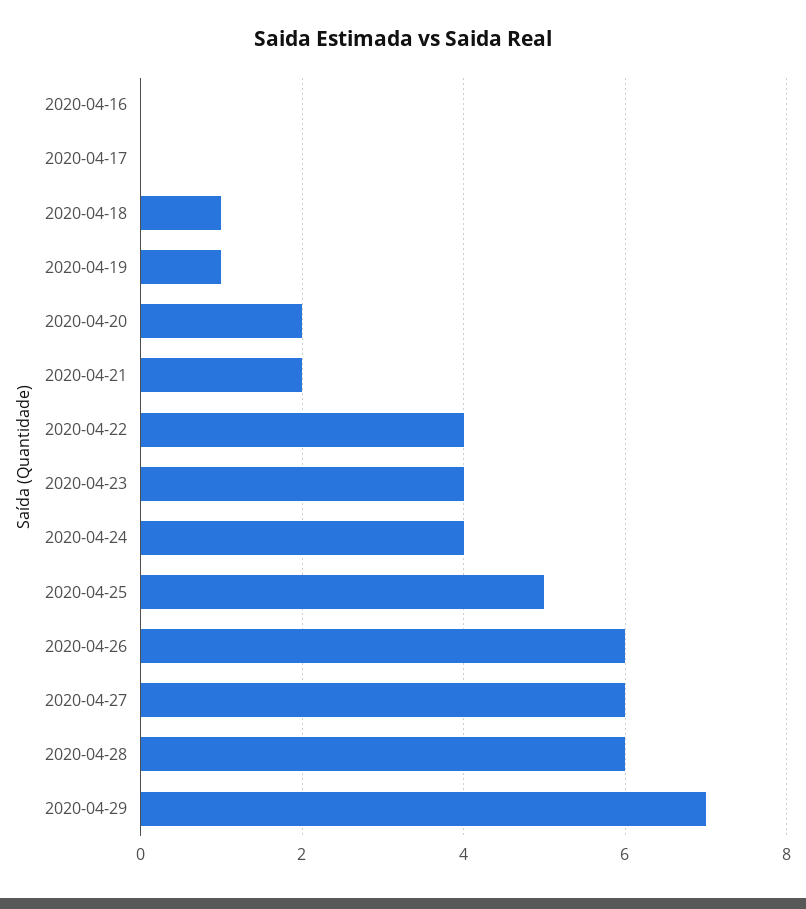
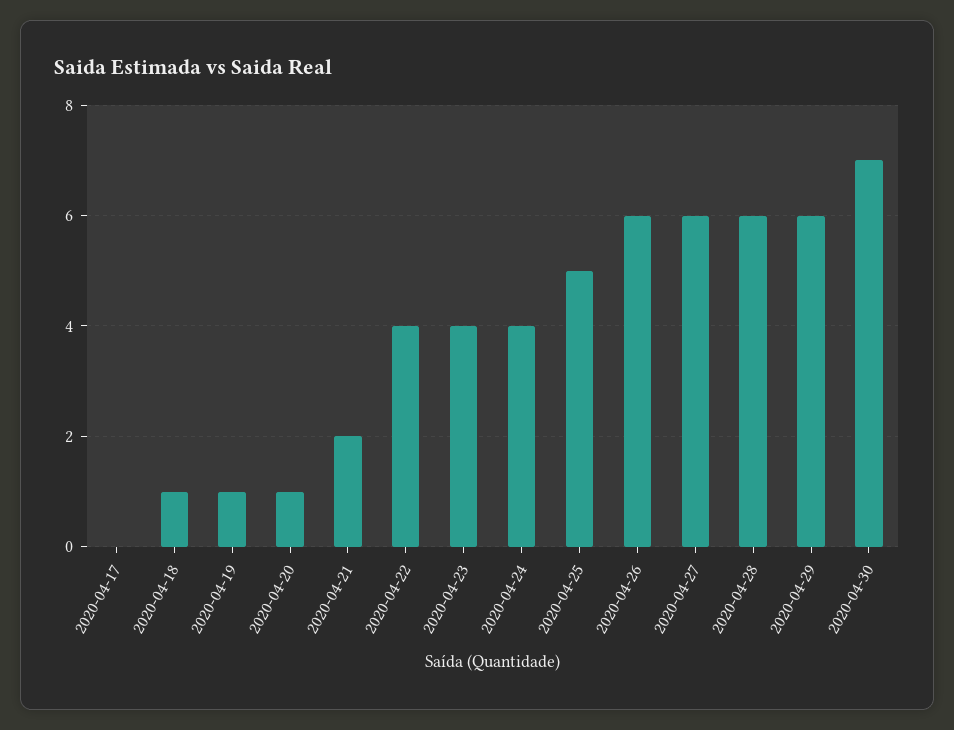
2020-04-16: 0 -> none
2020-04-20: 2 -> 1
2020-04-29: 7 -> 6
2020-04-30: none -> 7

